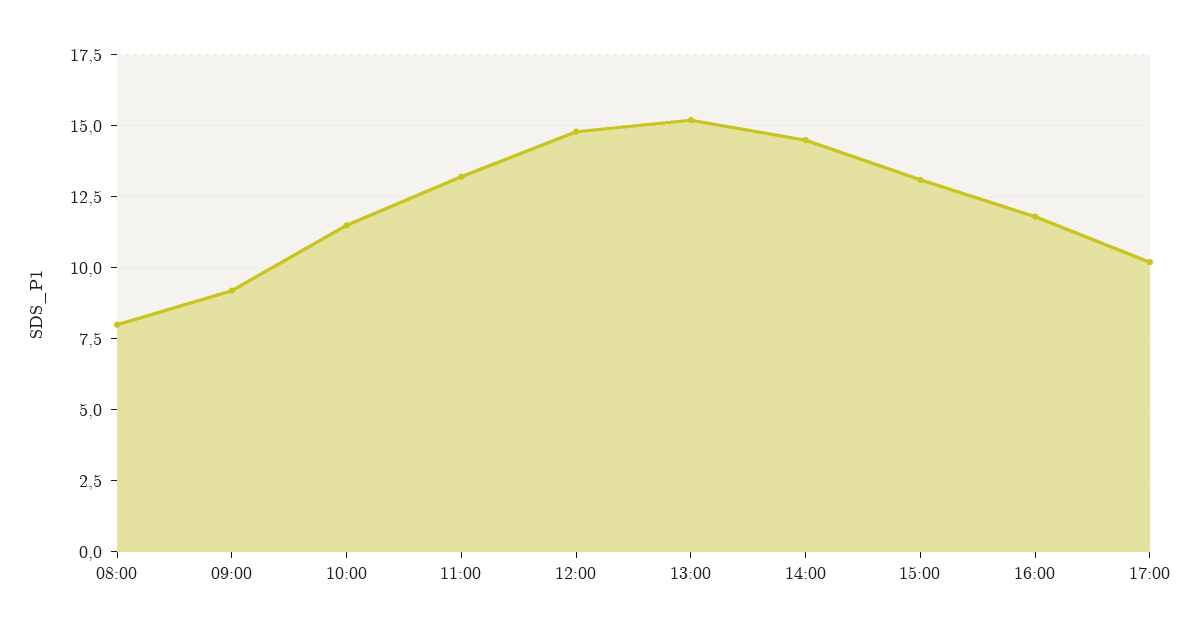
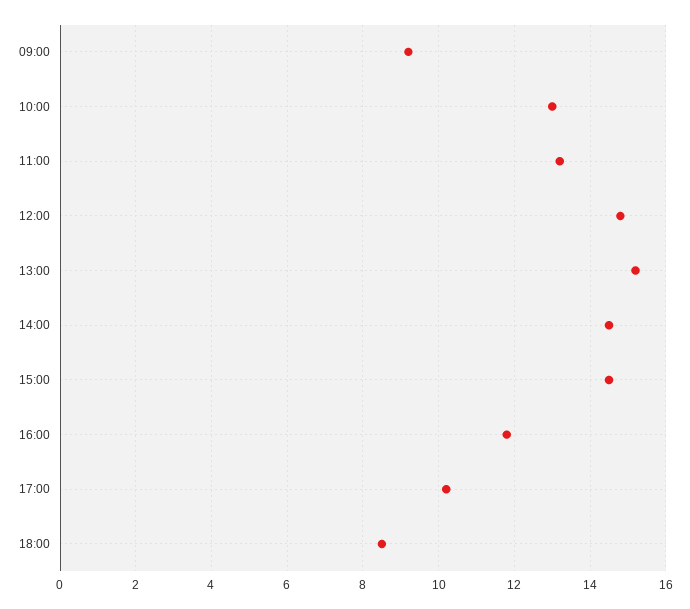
08:00: 8 -> none
10:00: 11.5 -> 13
15:00: 13 -> 14.5
18:00: none -> 8.5

